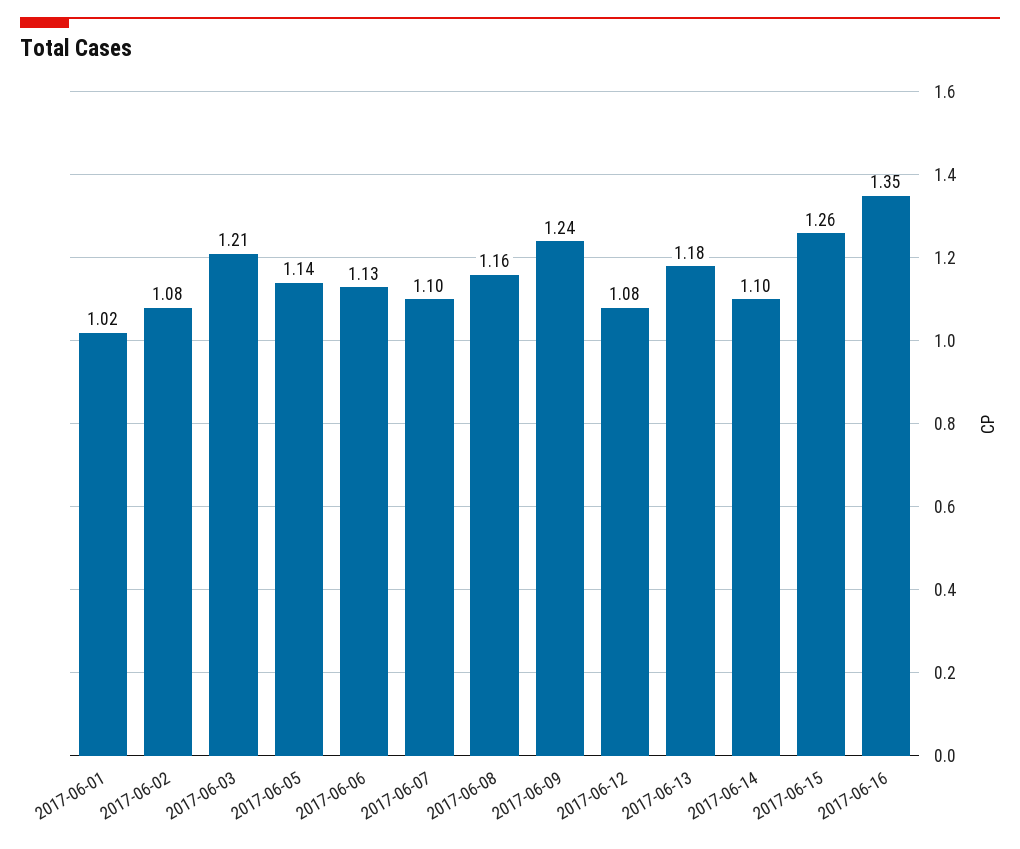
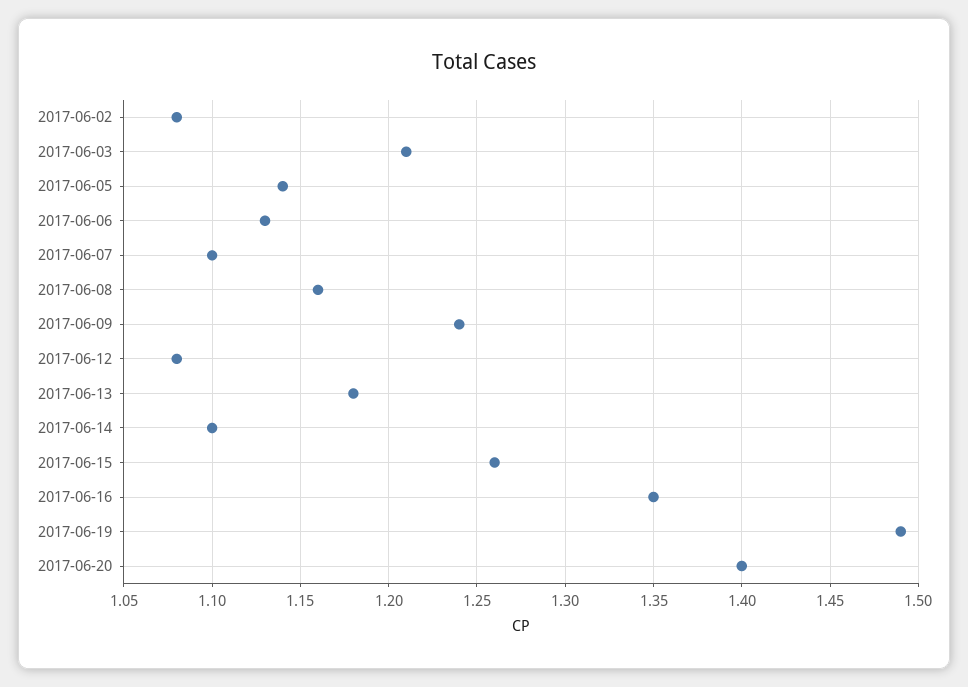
2017-06-01: 1.02 -> none
2017-06-19: none -> 1.49
2017-06-20: none -> 1.4

